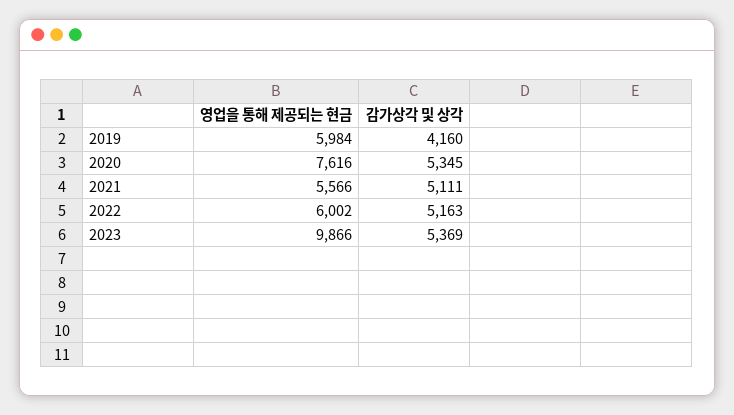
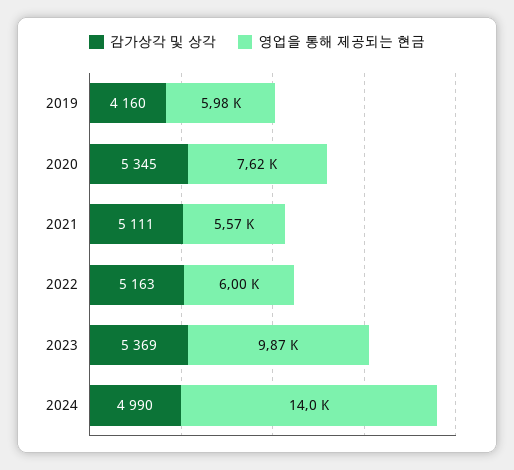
감가상각 및 상각, 2024: none -> 4990
영업을 통해 제공되는 현금, 2024: none -> 14000

